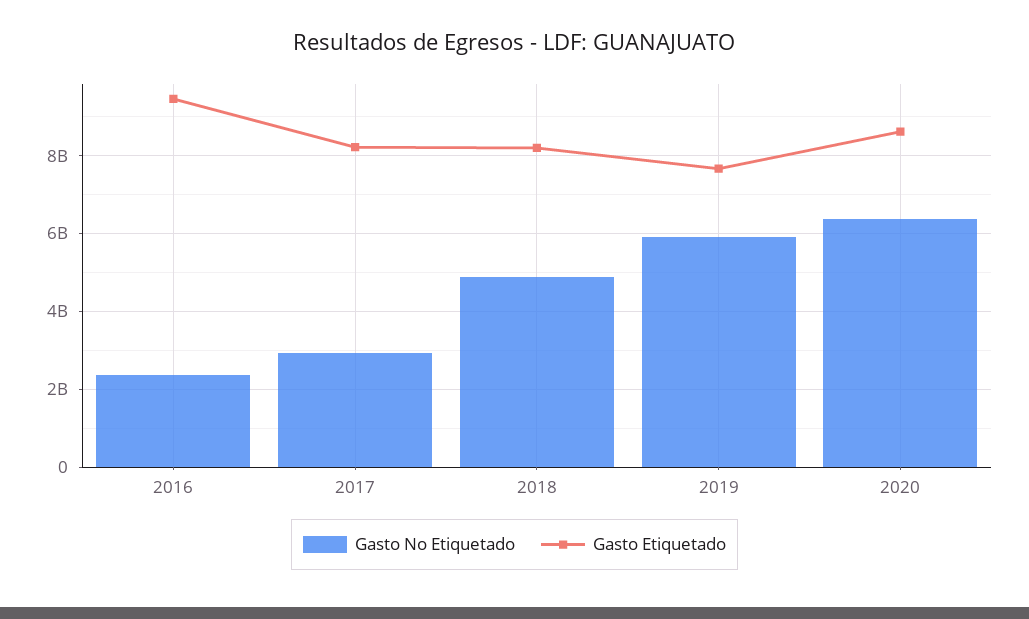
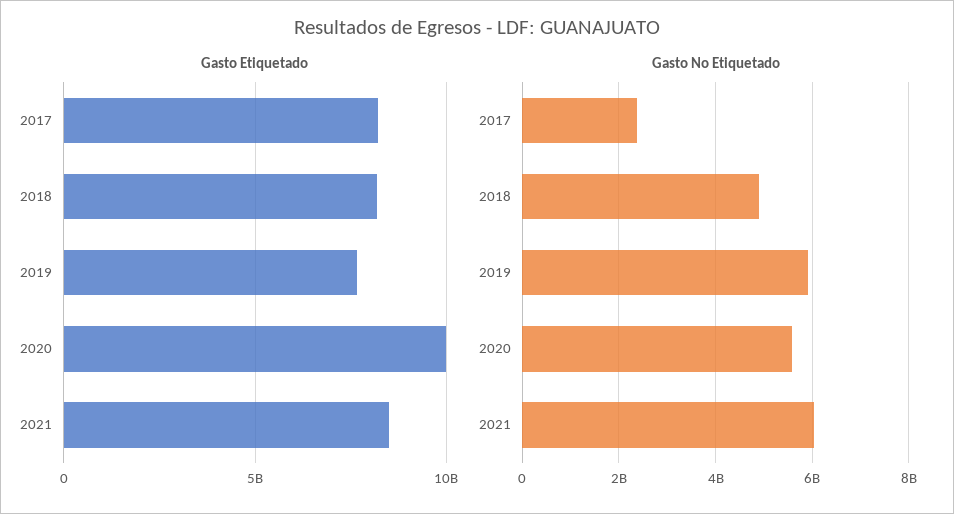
Gasto No Etiquetado, 2016: 2400000000 -> none
Gasto Etiquetado, 2016: 9400000000 -> none
Gasto No Etiquetado, 2017: 3000000000 -> 2400000000
Gasto No Etiquetado, 2020: 6400000000 -> 5600000000
Gasto Etiquetado, 2020: 8600000000 -> 10000000000
Gasto Etiquetado, 2021: none -> 8500000000
Gasto No Etiquetado, 2021: none -> 6000000000

